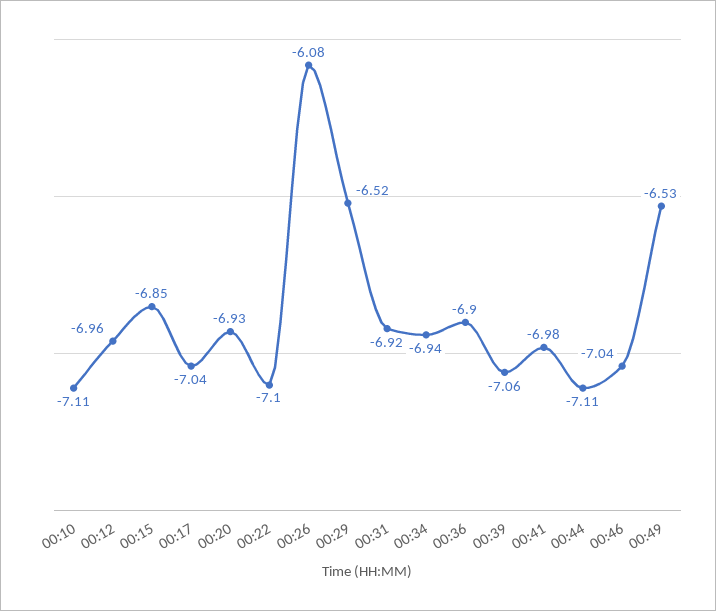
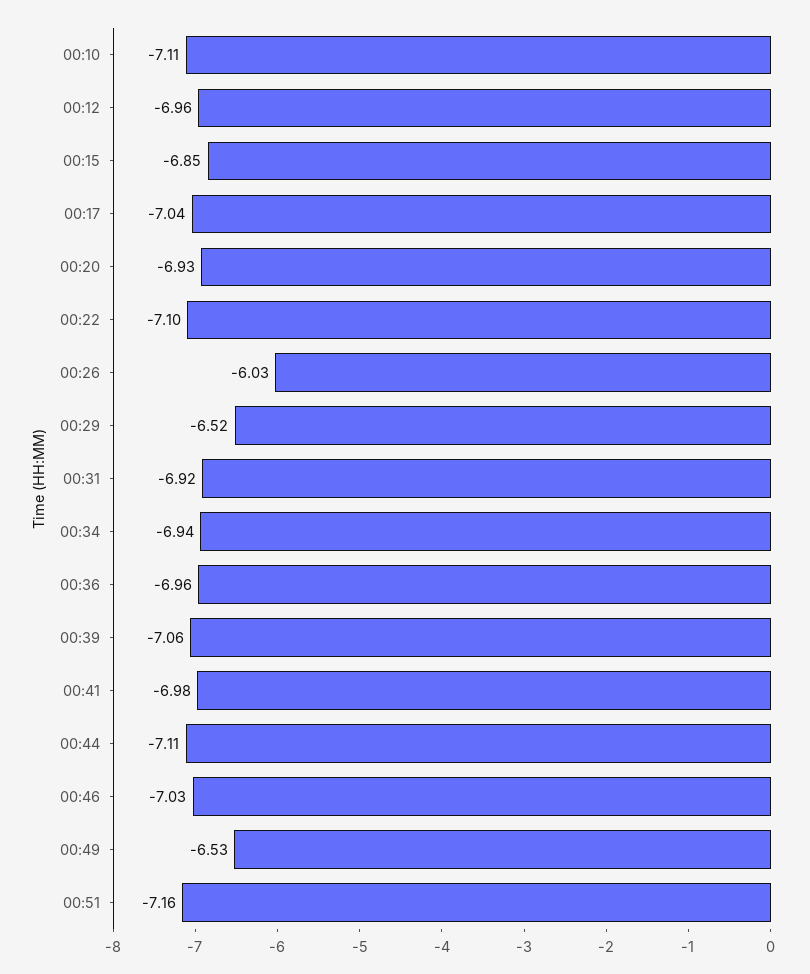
00:26: -6.08 -> -6.03
00:36: -6.9 -> -6.96
00:46: -7.04 -> -7.03
00:51: none -> -7.16

